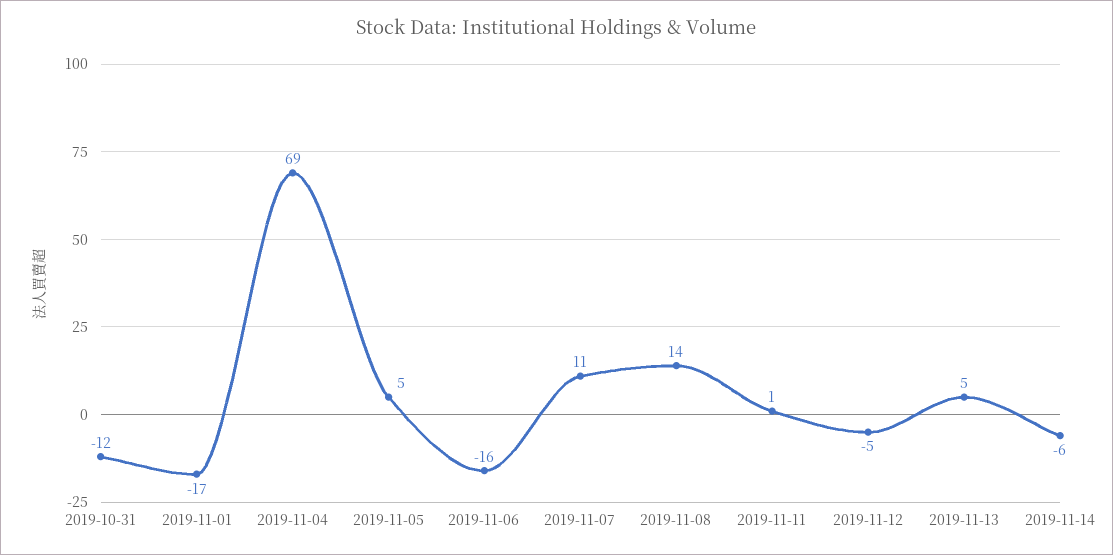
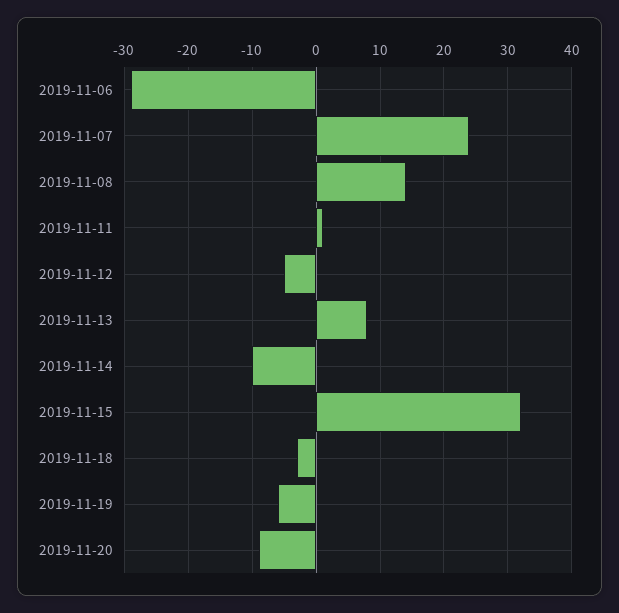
2019-10-31: -12 -> none
2019-11-01: -17 -> none
2019-11-04: 69 -> none
2019-11-05: 5 -> none
2019-11-06: -16 -> -29
2019-11-07: 11 -> 24
2019-11-13: 5 -> 8
2019-11-14: -6 -> -10
2019-11-15: none -> 32
2019-11-18: none -> -3
2019-11-19: none -> -6
2019-11-20: none -> -9

